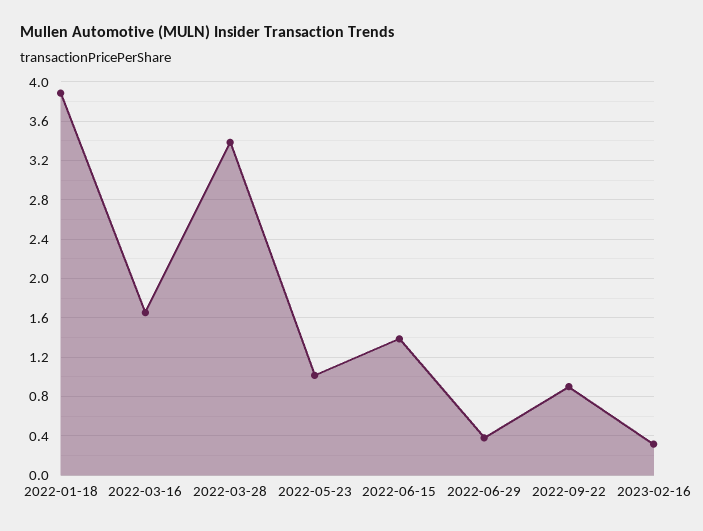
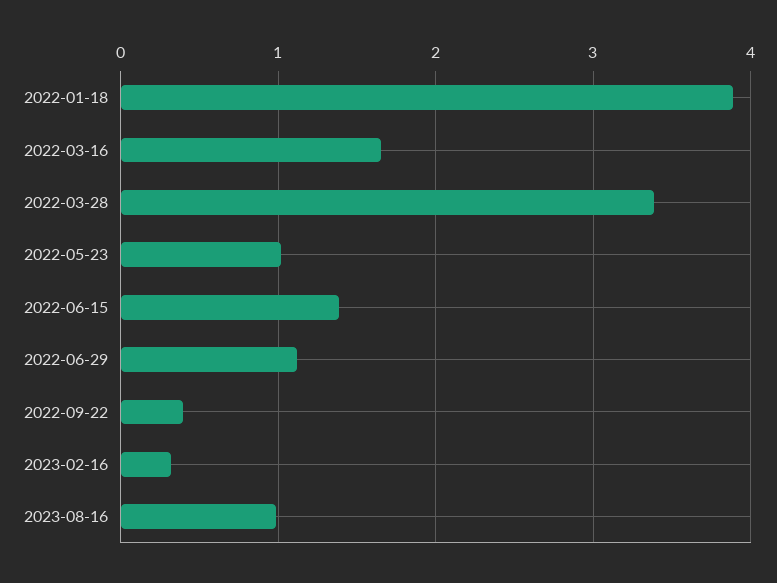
2022-06-29: 0.4 -> 1.1
2022-09-22: 0.9 -> 0.4
2023-08-16: none -> 1

